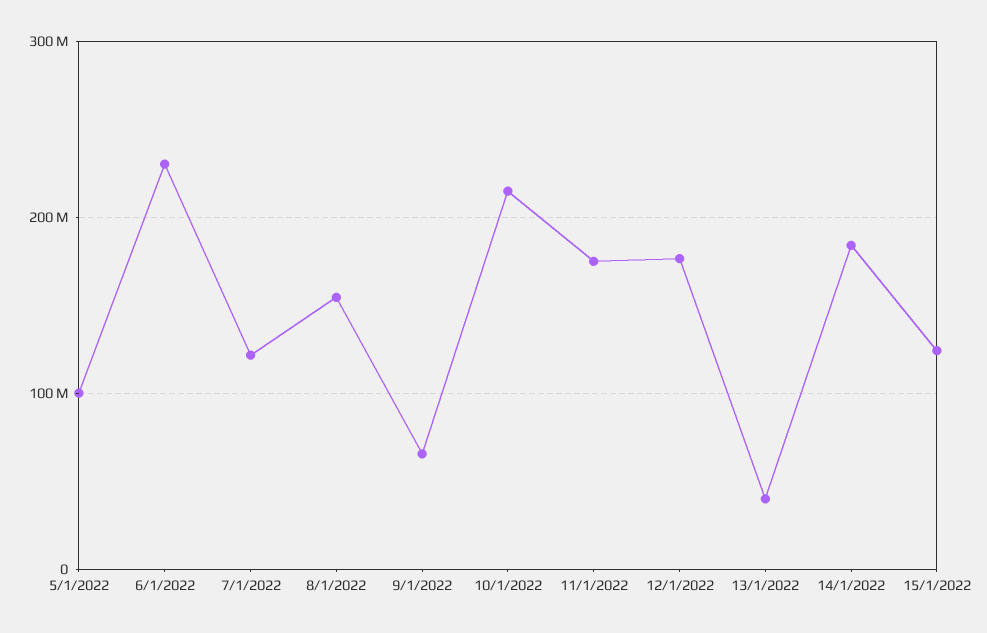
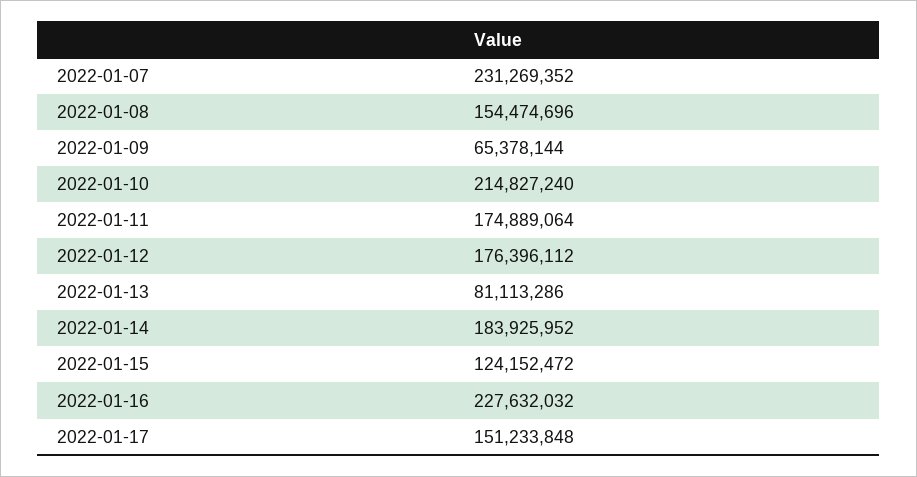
5/1/2022: 100000000 -> none
6/1/2022: 230000000 -> none
7/1/2022: 120000000 -> 231269352
13/1/2022: 40000000 -> 81113286
2022-01-16: none -> 227632032
2022-01-17: none -> 151233848

